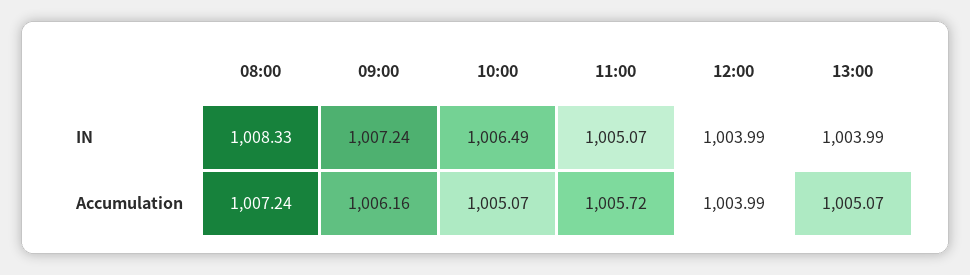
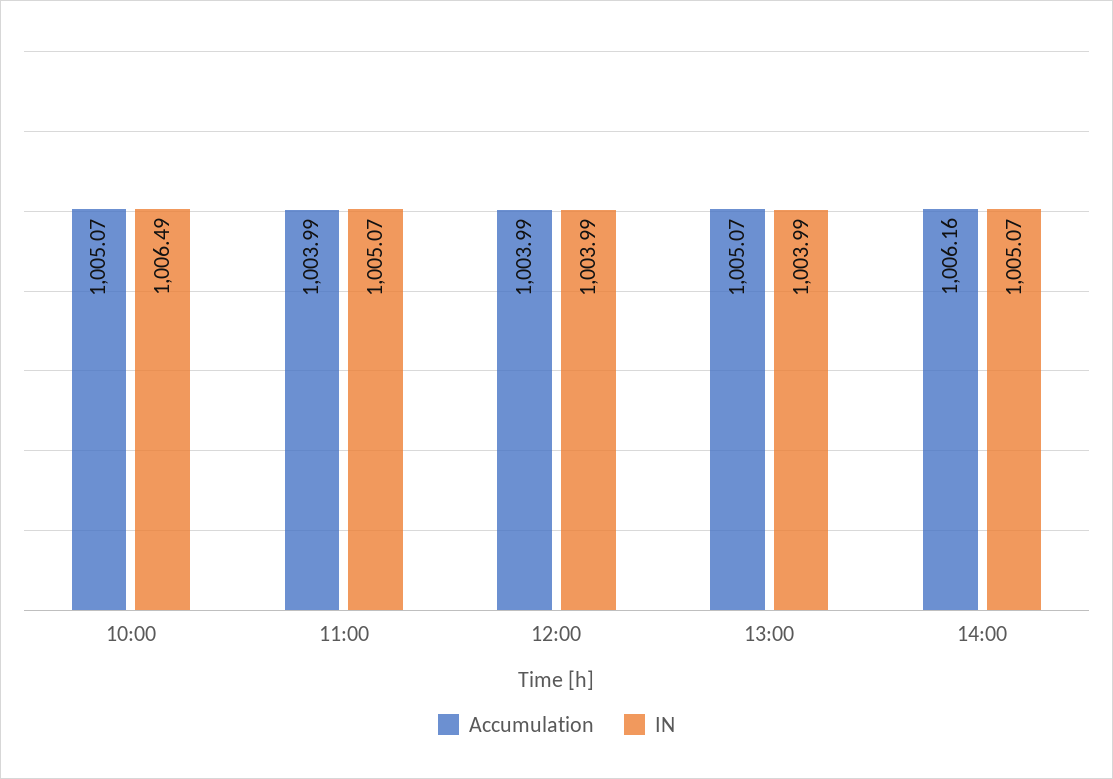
IN, 08:00: 1008.33 -> none
IN, 09:00: 1007.24 -> none
Accumulation, 08:00: 1007.24 -> none
Accumulation, 09:00: 1006.16 -> none
Accumulation, 11:00: 1005.72 -> 1003.99
Accumulation, 14:00: none -> 1006.16
IN, 14:00: none -> 1005.07

